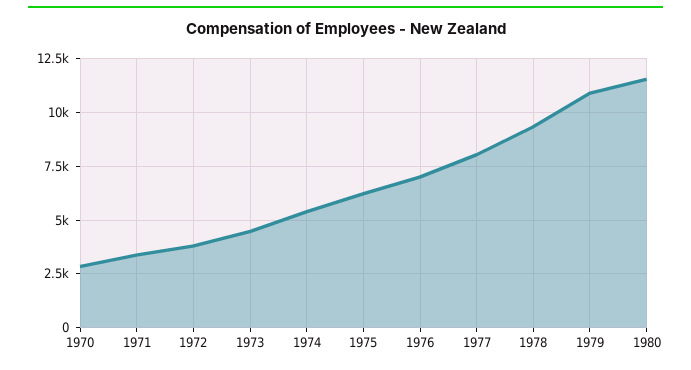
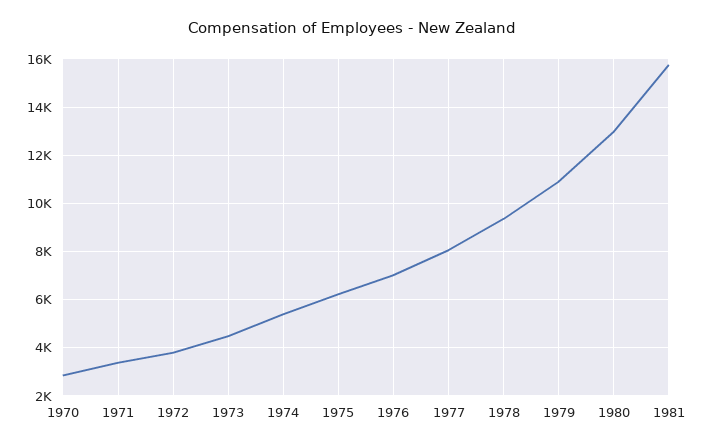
1980: 11500 -> 13000
1981: none -> 15750

